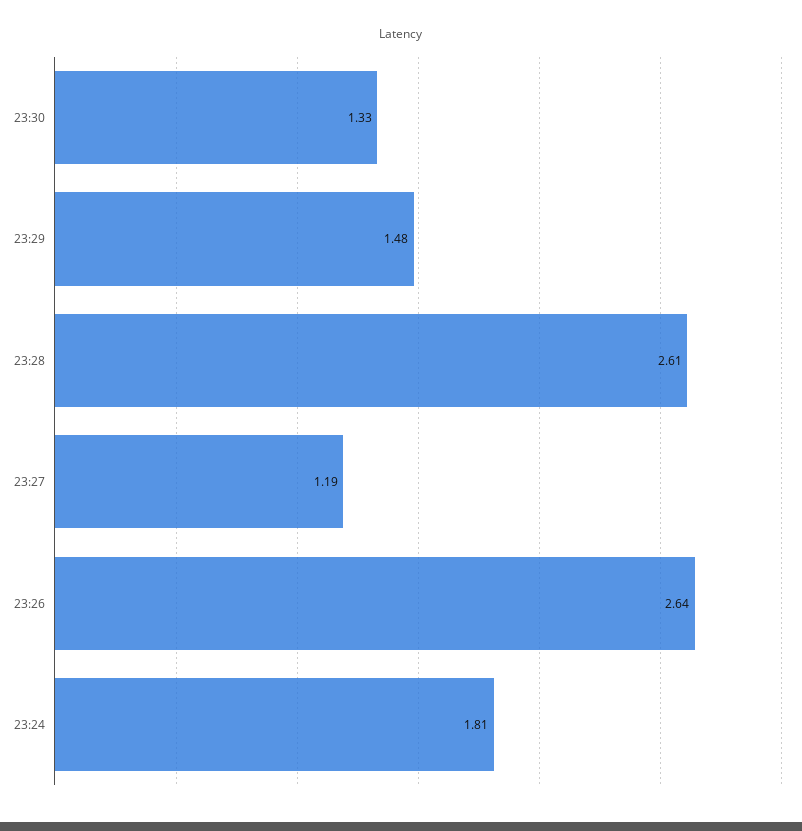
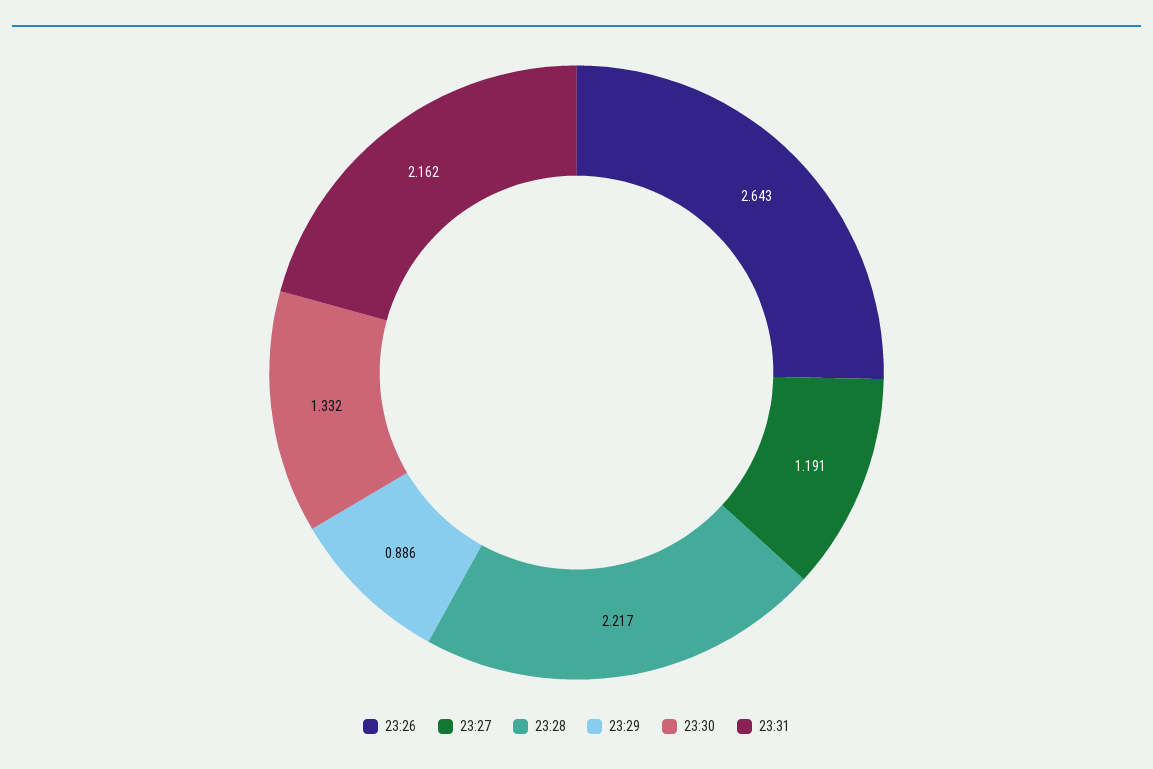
23:29: 1.48 -> 0.886
23:28: 2.61 -> 2.217
23:24: 1.81 -> none
23:31: none -> 2.162

